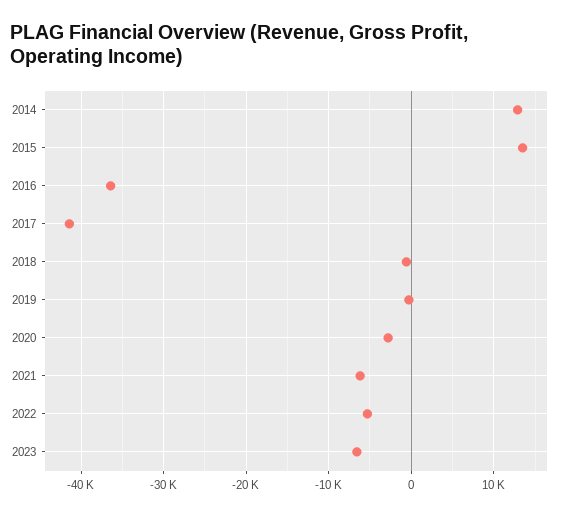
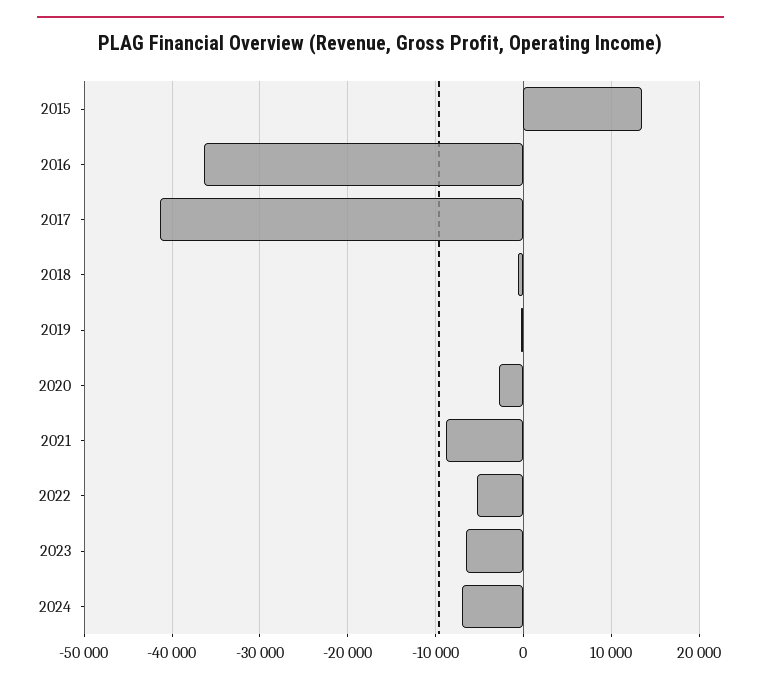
2014: 13000 -> none
2021: -6000 -> -9000
2024: none -> -7000

